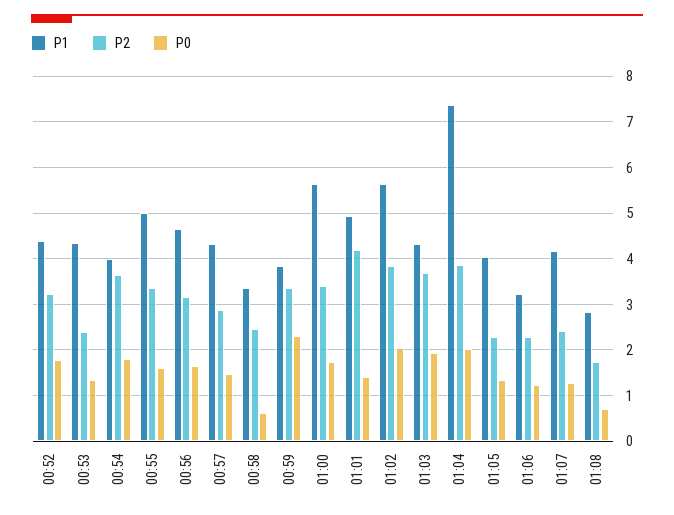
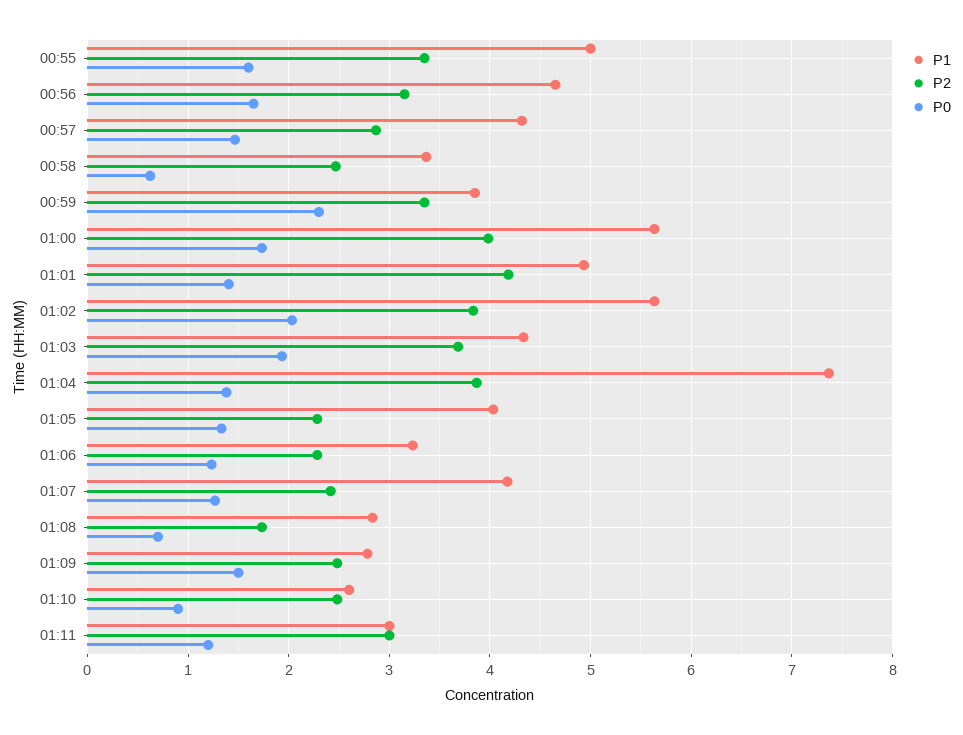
P1, 00:52: 4.4 -> none
P2, 00:52: 3.2 -> none
P0, 00:52: 1.8 -> none
P1, 00:53: 4.4 -> none
P2, 00:53: 2.4 -> none
P0, 00:53: 1.4 -> none
P1, 00:54: 4 -> none
P2, 00:54: 3.6 -> none
P0, 00:54: 1.8 -> none
P2, 01:00: 3.4 -> 4
P0, 01:04: 2 -> 1.4
P1, 01:09: none -> 2.8
P2, 01:09: none -> 2.5
P0, 01:09: none -> 1.5
P1, 01:10: none -> 2.6
P2, 01:10: none -> 2.5
P0, 01:10: none -> 0.9
P1, 01:11: none -> 3
P2, 01:11: none -> 3
P0, 01:11: none -> 1.2

